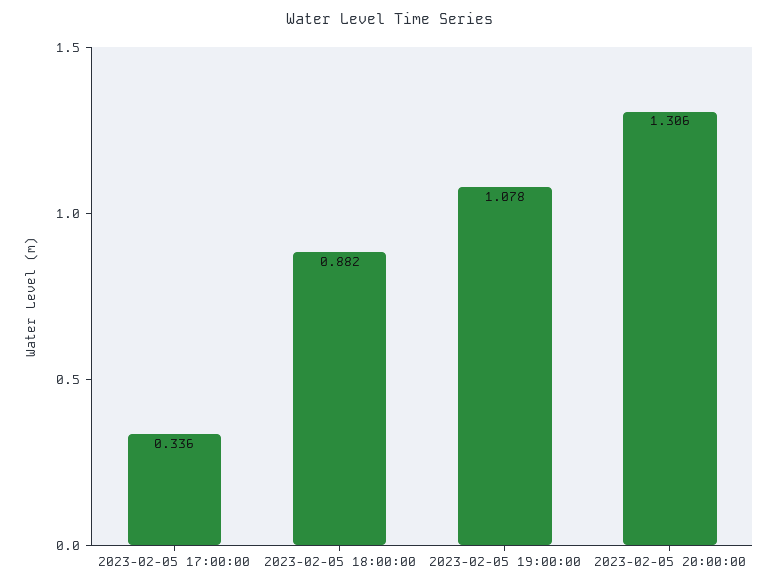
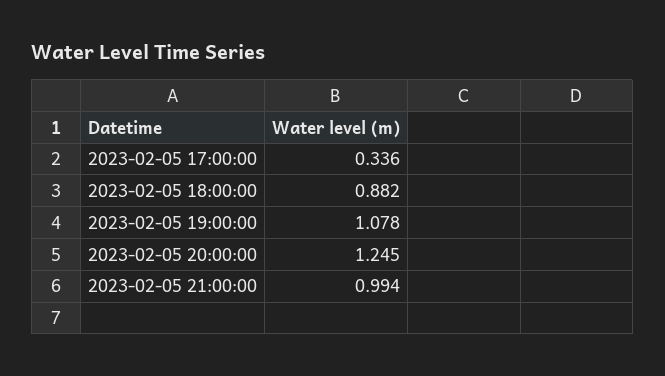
2023-02-05 20:00:00: 1.306 -> 1.245
2023-02-05 21:00:00: none -> 0.994

